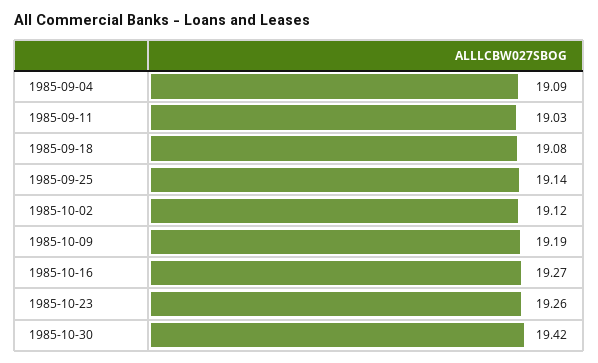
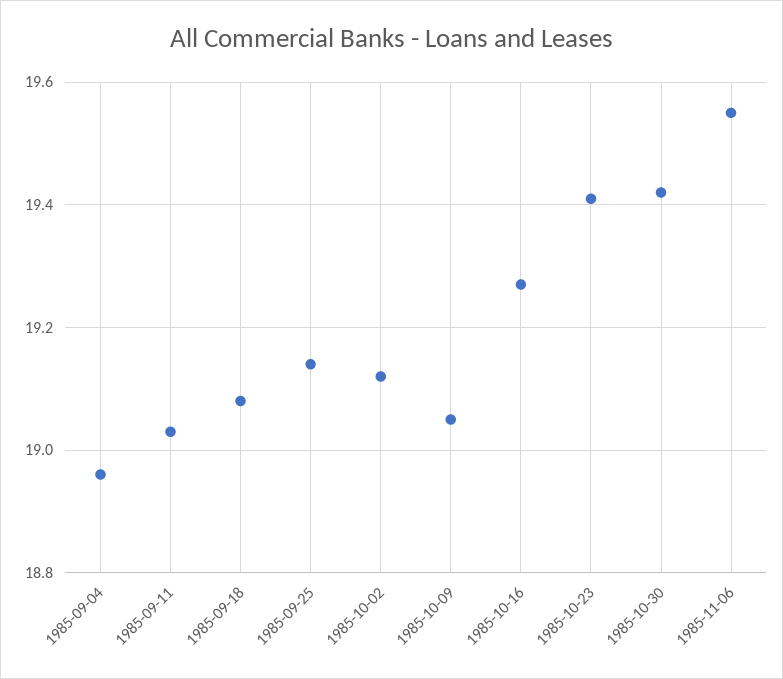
1985-09-04: 19.09 -> 18.95
1985-10-09: 19.19 -> 19.05
1985-10-23: 19.26 -> 19.4
1985-11-06: none -> 19.55

